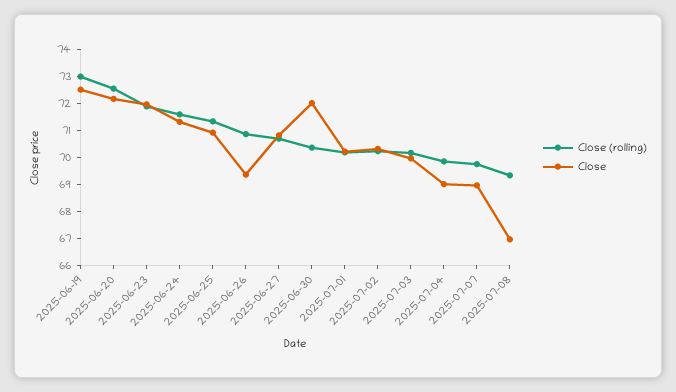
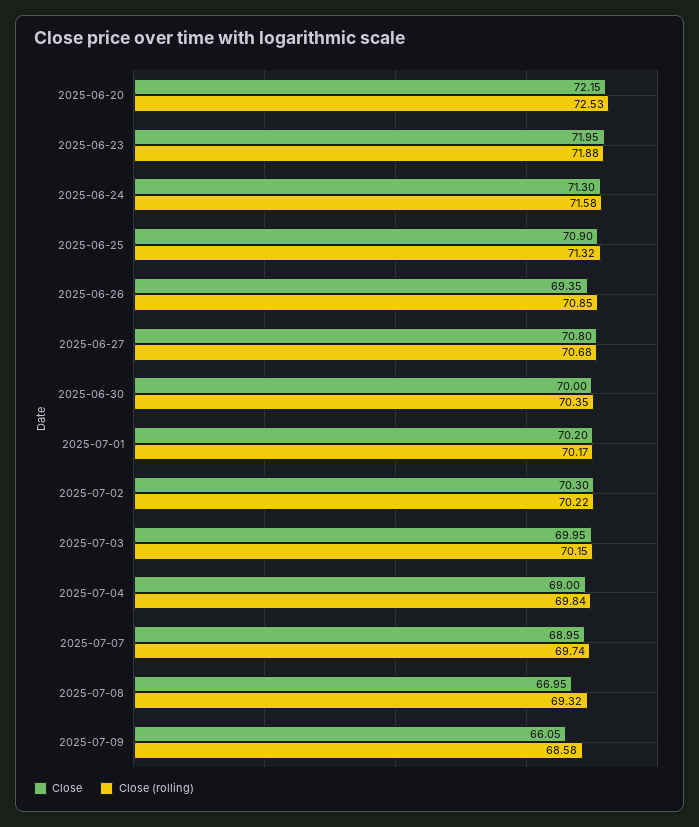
Close (rolling), 2025-06-19: 73 -> none
Close, 2025-06-19: 72.5 -> none
Close, 2025-06-30: 72 -> 70
Close, 2025-07-09: none -> 66.05
Close (rolling), 2025-07-09: none -> 68.58

